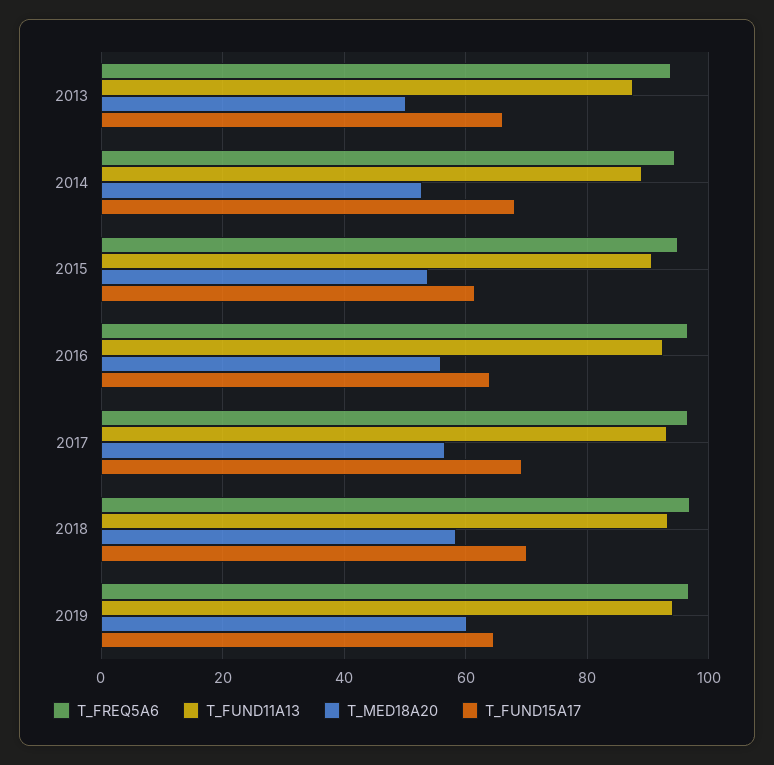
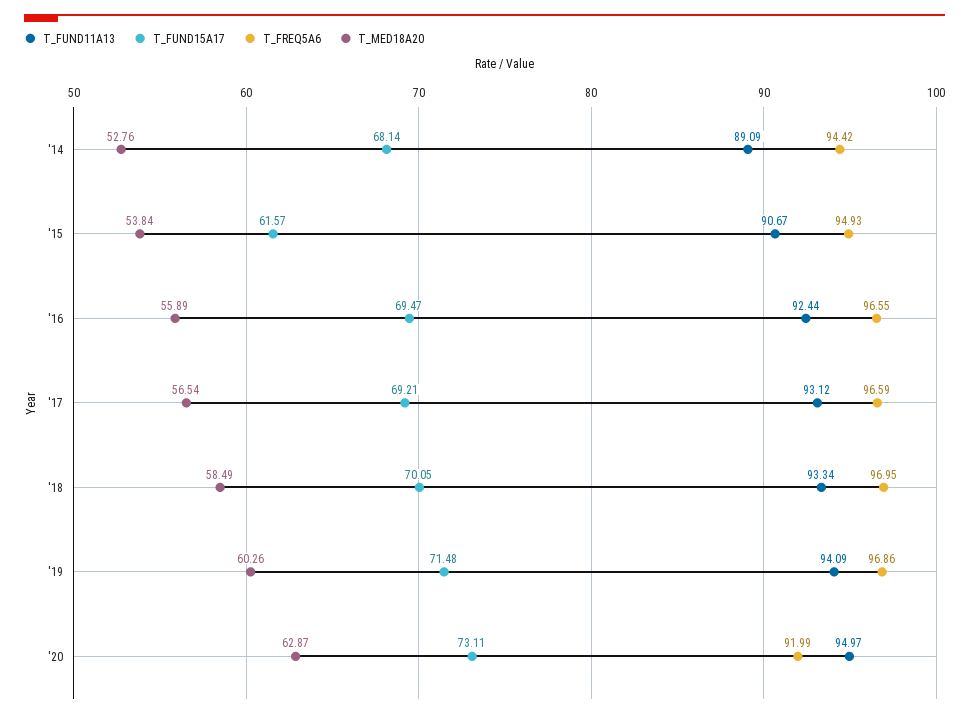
T_FREQ5A6, 2013: 94 -> none
T_FUND11A13, 2013: 88 -> none
T_MED18A20, 2013: 50 -> none
T_FUND15A17, 2013: 66 -> none
T_FUND15A17, 2016: 64 -> 69.47
T_FUND15A17, 2019: 64 -> 71.48
T_FUND11A13, '20: none -> 94.97
T_FUND15A17, '20: none -> 73.11
T_FREQ5A6, '20: none -> 91.99
T_MED18A20, '20: none -> 62.87

